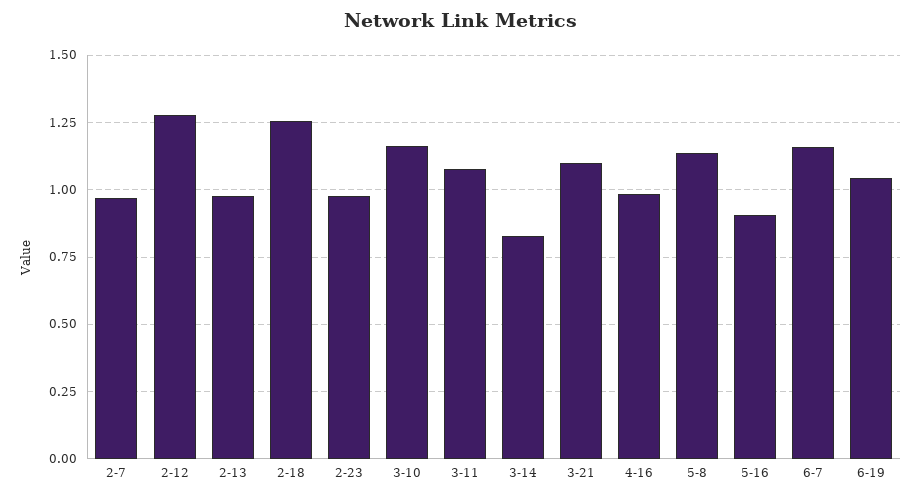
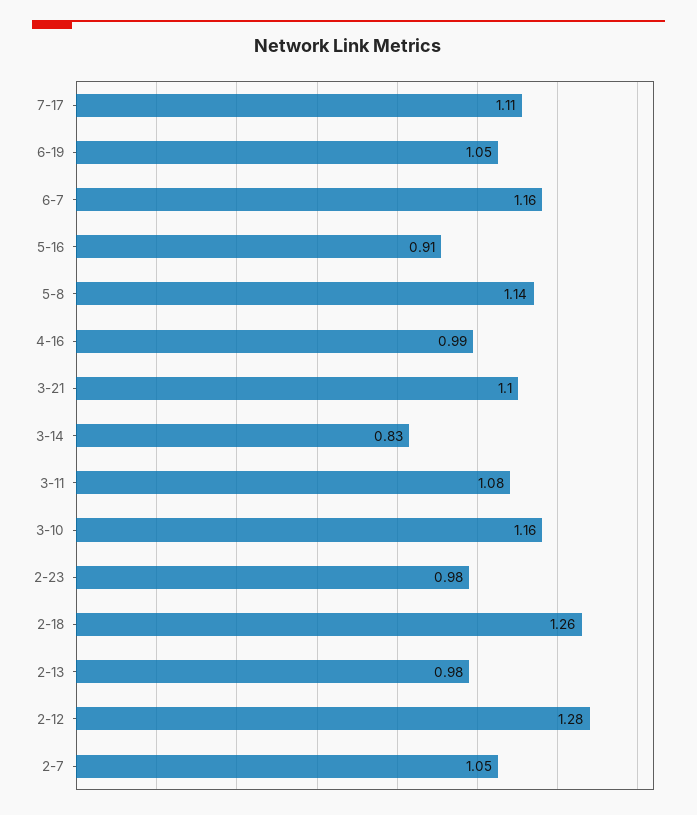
2-7: 0.975 -> 1.05
7-17: none -> 1.11

